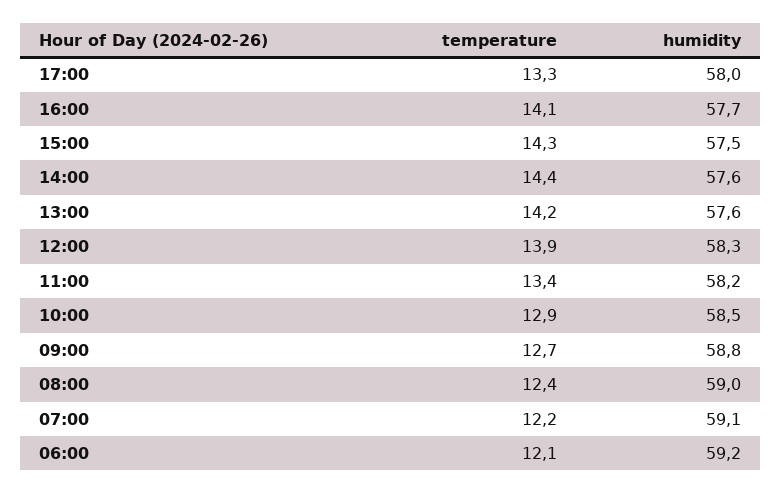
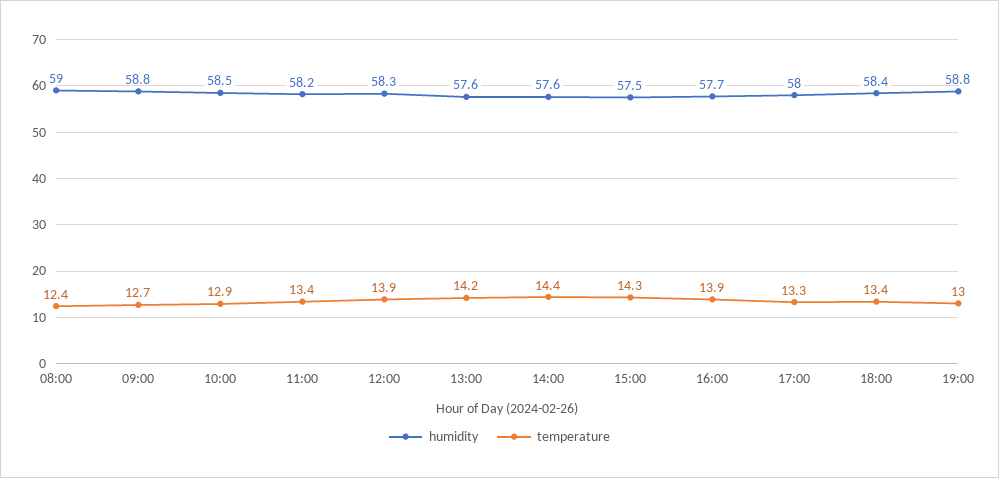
temperature, 16:00: 14.1 -> 13.9
temperature, 07:00: 12.2 -> none
humidity, 07:00: 59.1 -> none
temperature, 06:00: 12.1 -> none
humidity, 06:00: 59.2 -> none
humidity, 18:00: none -> 58.4
temperature, 18:00: none -> 13.4
humidity, 19:00: none -> 58.8
temperature, 19:00: none -> 13

